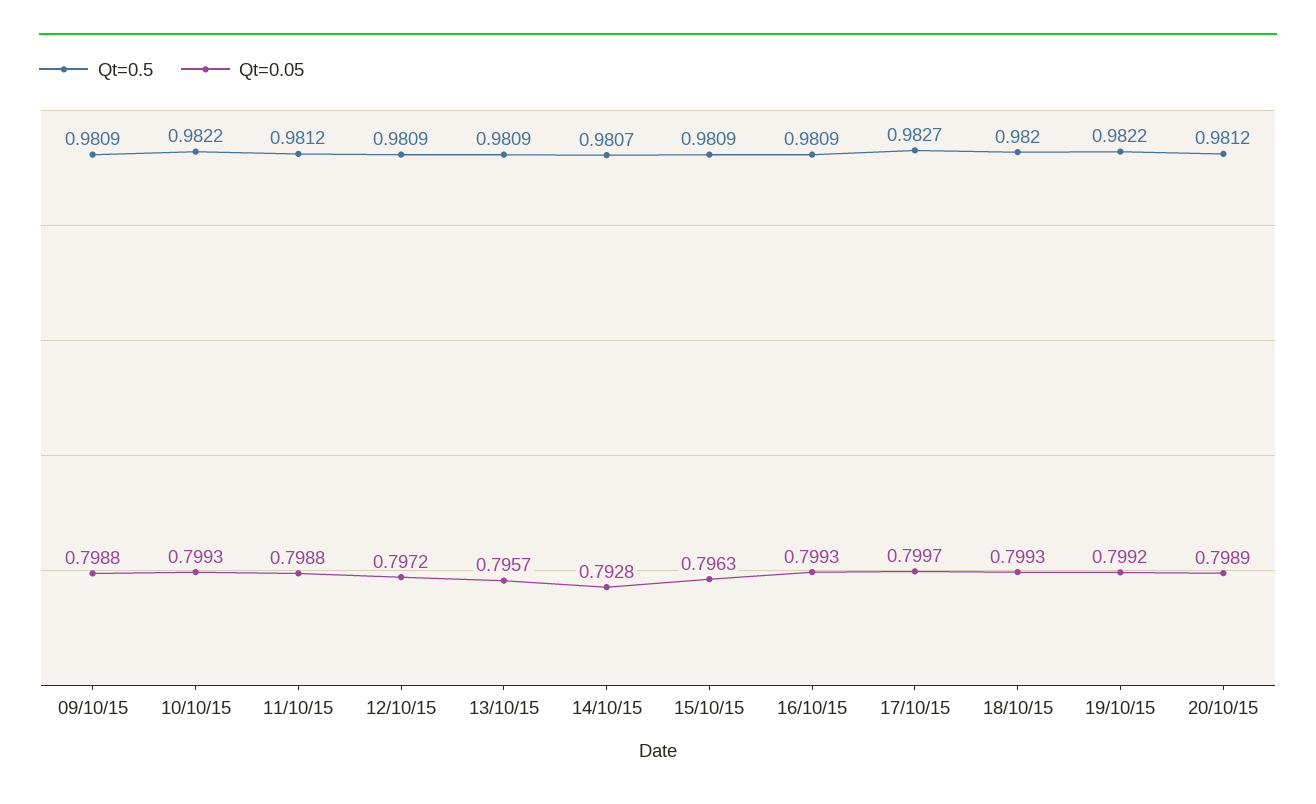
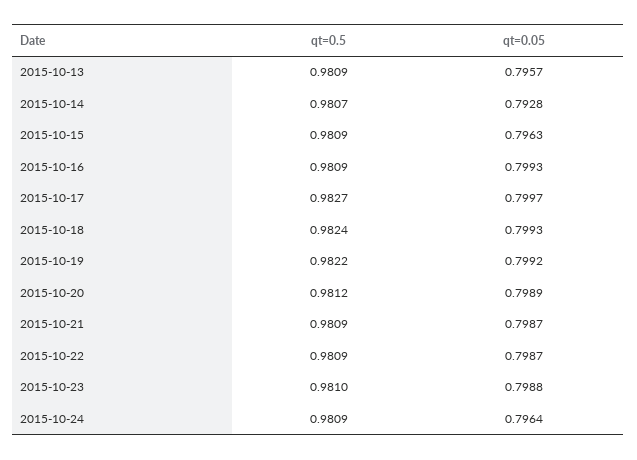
Qt=0.5, 09/10/15: 0.9809 -> none
Qt=0.05, 09/10/15: 0.7988 -> none
Qt=0.5, 10/10/15: 0.9822 -> none
Qt=0.05, 10/10/15: 0.7993 -> none
Qt=0.5, 11/10/15: 0.9812 -> none
Qt=0.05, 11/10/15: 0.7988 -> none
Qt=0.5, 12/10/15: 0.9809 -> none
Qt=0.05, 12/10/15: 0.7972 -> none
Qt=0.5, 18/10/15: 0.982 -> 0.9824
Qt=0.5, 2015-10-21: none -> 0.9809
Qt=0.05, 2015-10-21: none -> 0.7987
Qt=0.5, 2015-10-22: none -> 0.9809
Qt=0.05, 2015-10-22: none -> 0.7987
Qt=0.5, 2015-10-23: none -> 0.981
Qt=0.05, 2015-10-23: none -> 0.7988
Qt=0.5, 2015-10-24: none -> 0.9809
Qt=0.05, 2015-10-24: none -> 0.7964

